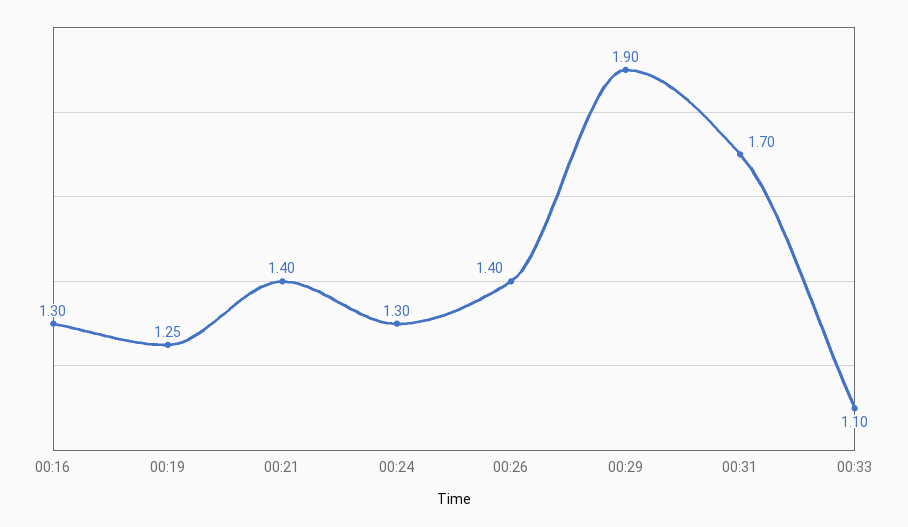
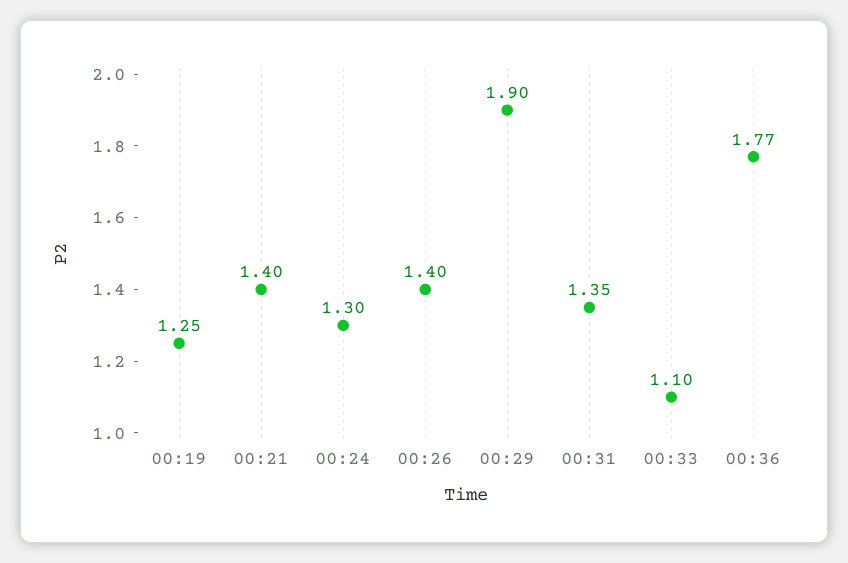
00:16: 1.3 -> none
00:31: 1.7 -> 1.35
00:36: none -> 1.77

